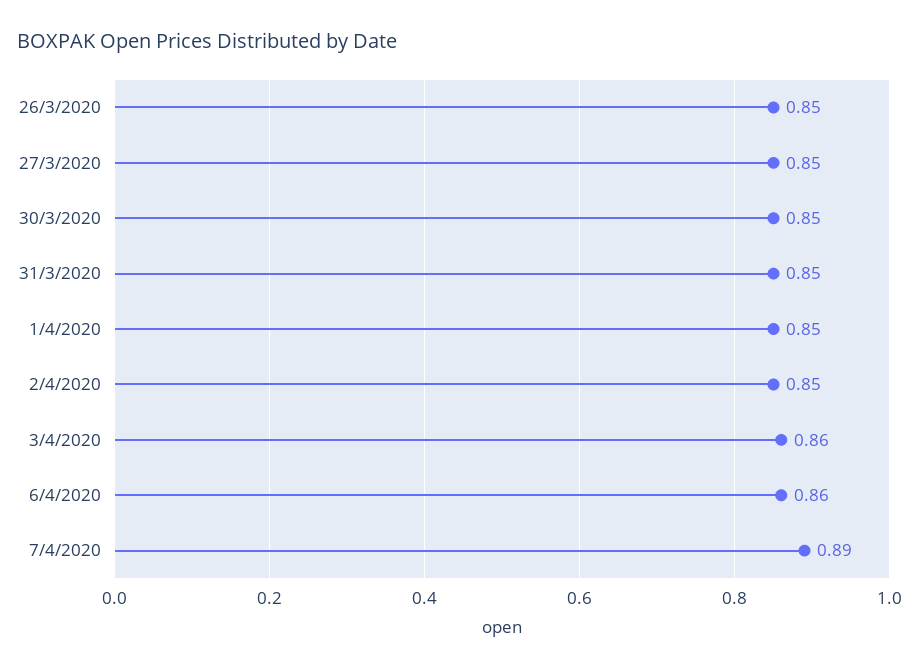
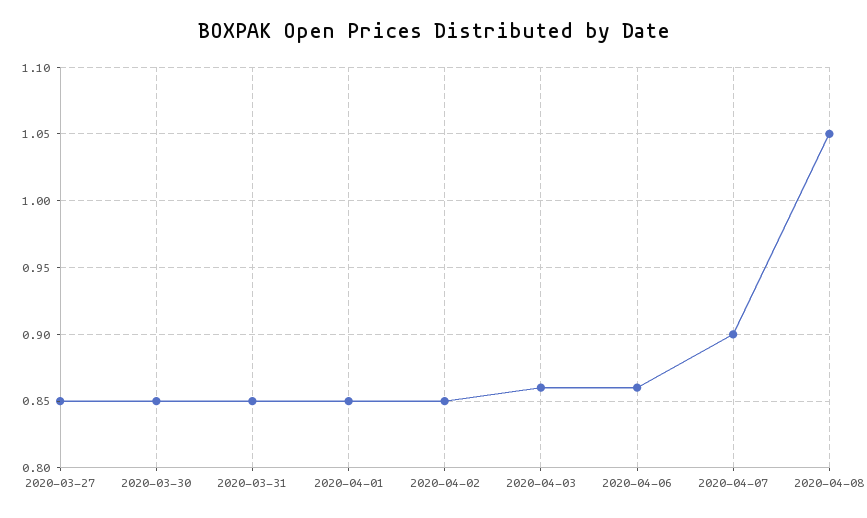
26/3/2020: 0.85 -> none
7/4/2020: 0.89 -> 0.9
2020-04-08: none -> 1.05

